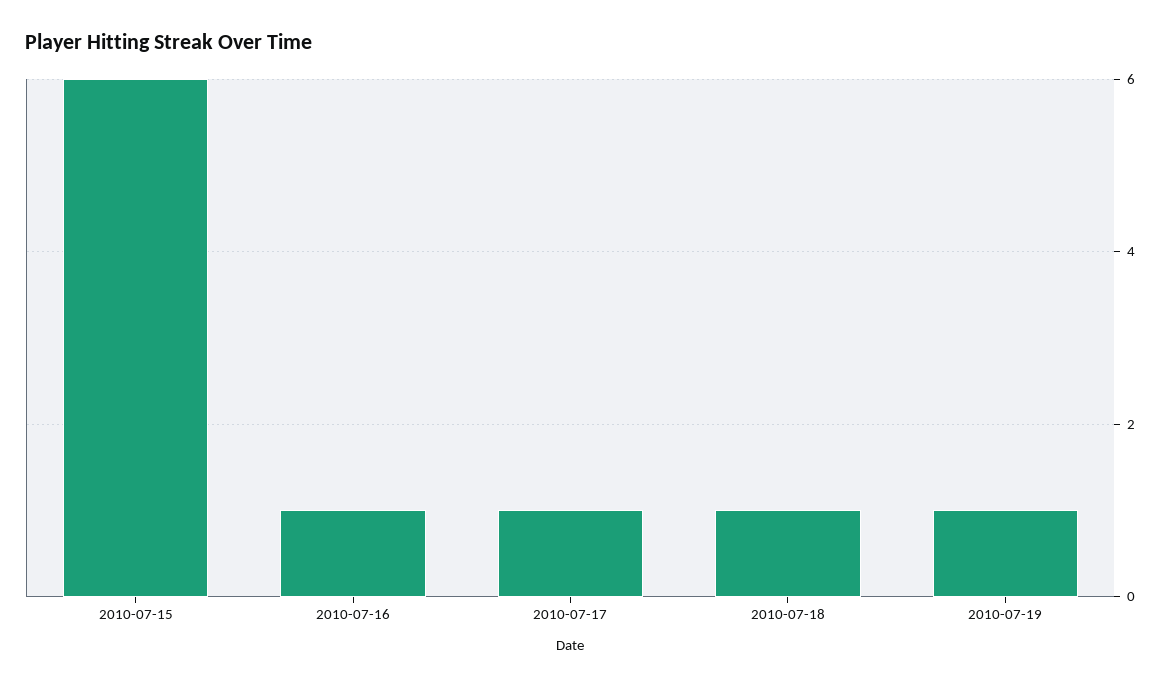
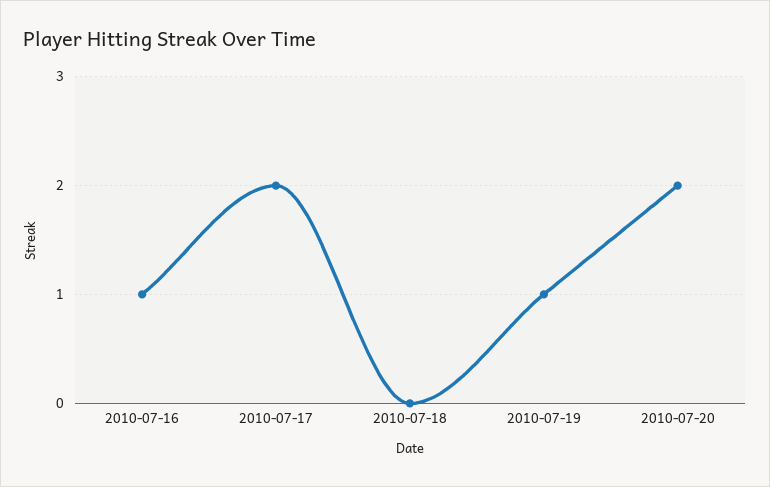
2010-07-15: 6 -> none
2010-07-17: 1 -> 2
2010-07-18: 1 -> 0
2010-07-20: none -> 2

